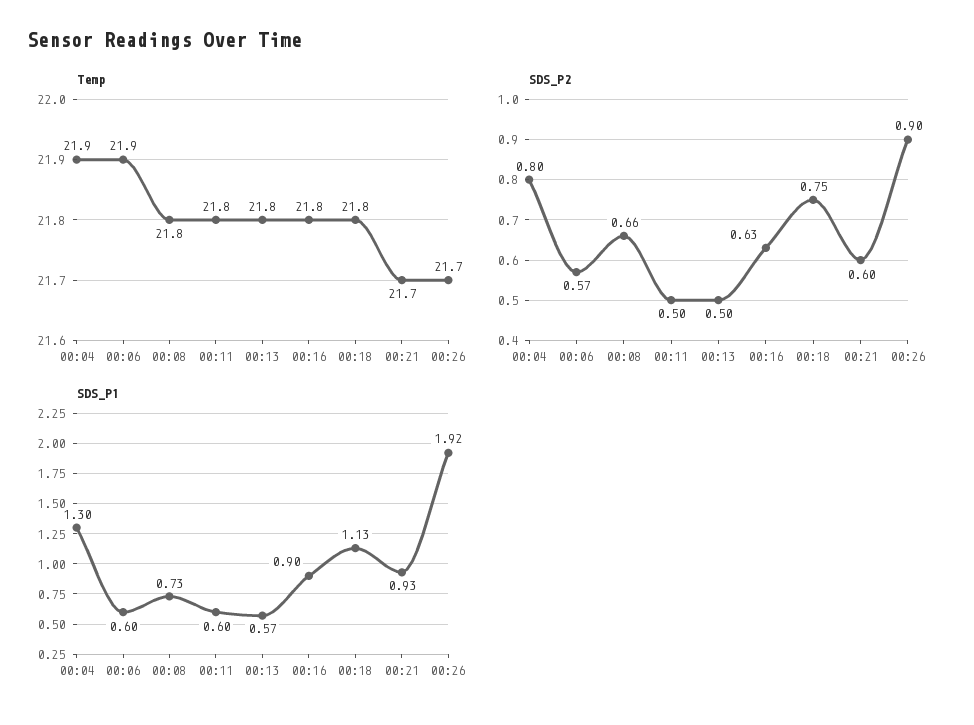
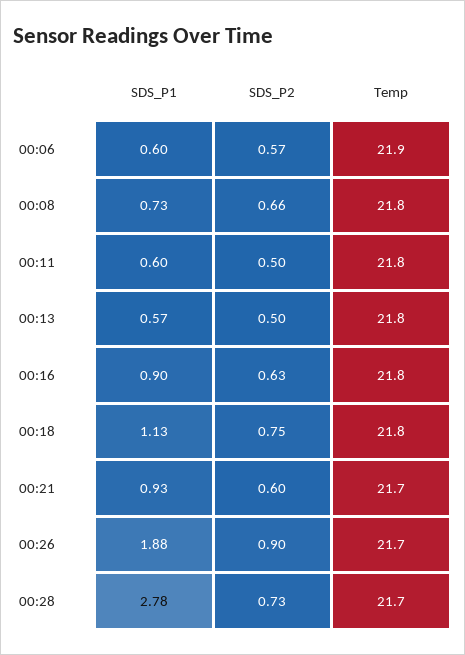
Temp, 00:04: 21.9 -> none
SDS_P2, 00:04: 0.8 -> none
SDS_P1, 00:04: 1.3 -> none
SDS_P1, 00:26: 1.92 -> 1.88
SDS_P1, 00:28: none -> 2.78
SDS_P2, 00:28: none -> 0.73
Temp, 00:28: none -> 21.7

